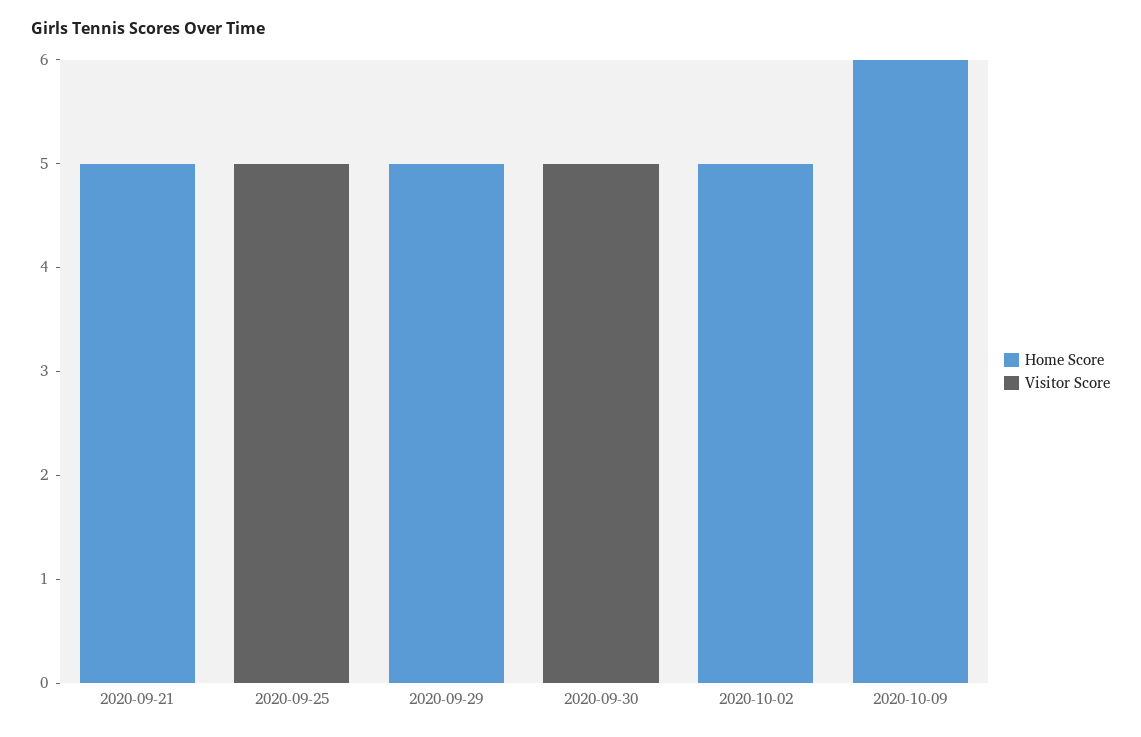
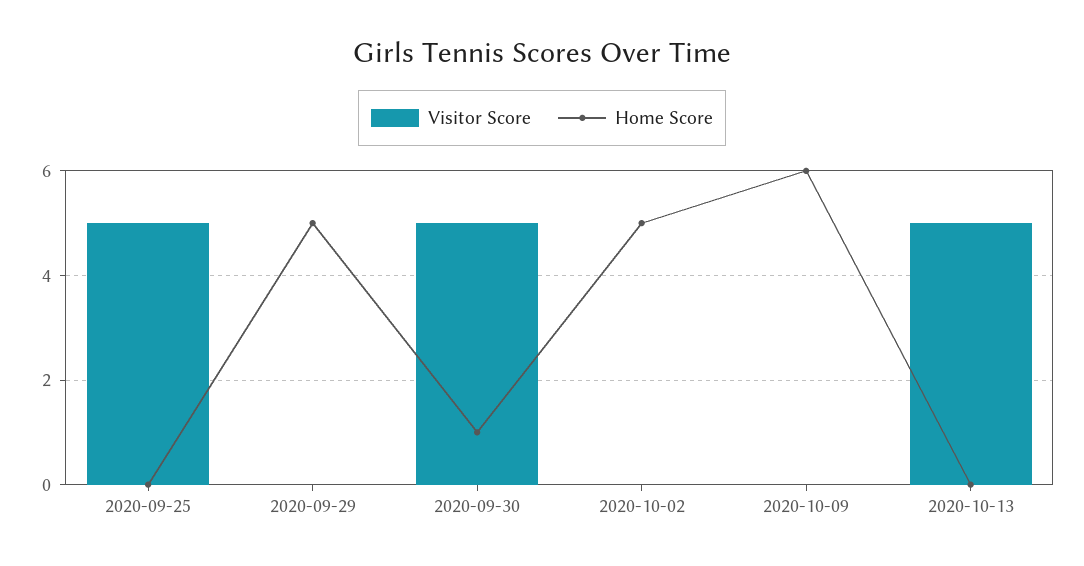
Home Score, 2020-09-21: 5 -> none
Visitor Score, 2020-09-21: 0 -> none
Home Score, 2020-09-30: 0 -> 1
Visitor Score, 2020-10-13: none -> 5
Home Score, 2020-10-13: none -> 0

